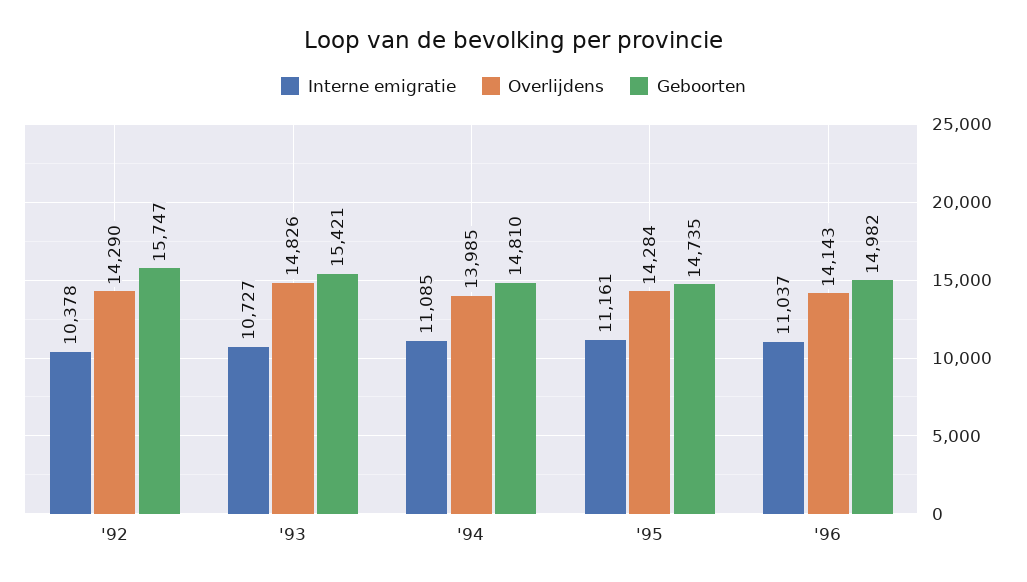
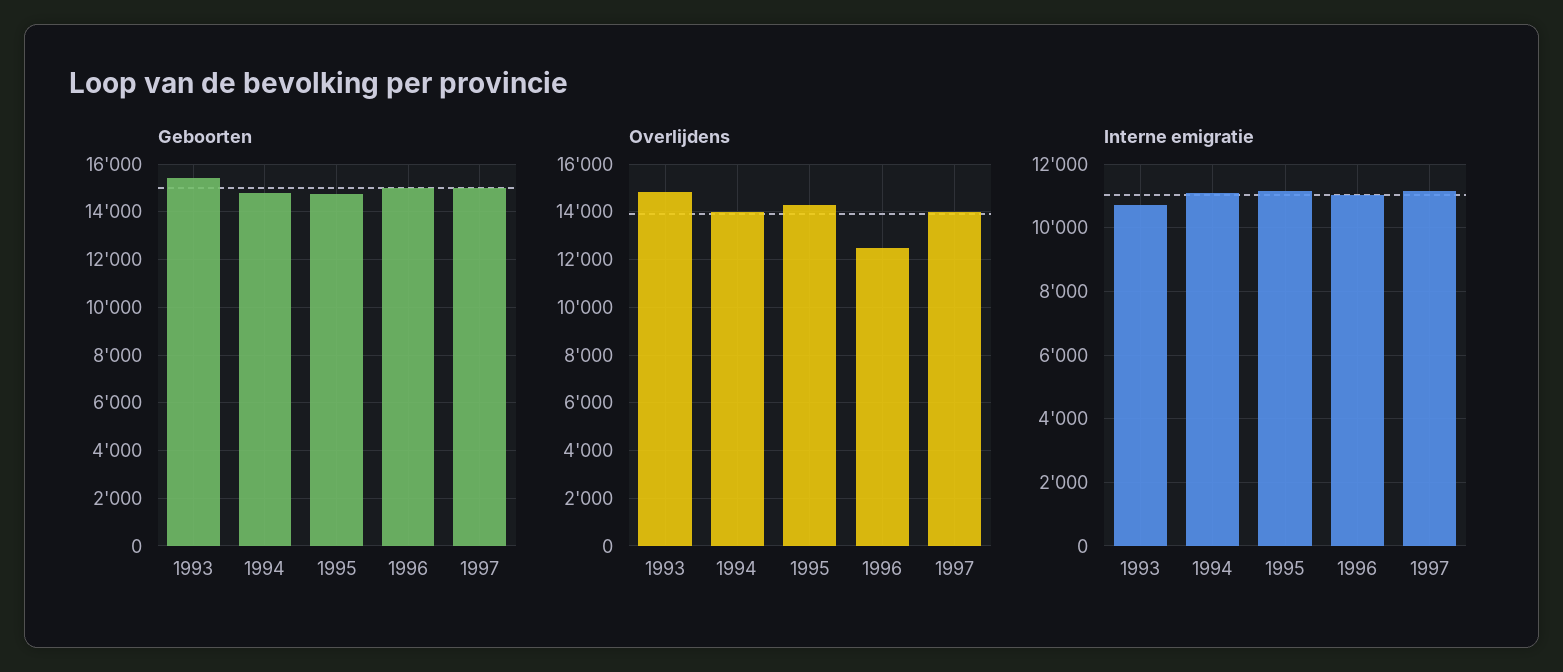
Interne emigratie, '92: 10378 -> none
Overlijdens, '92: 14290 -> none
Geboorten, '92: 15747 -> none
Overlijdens, '96: 14143 -> 12500
Geboorten, 1997: none -> 15000
Overlijdens, 1997: none -> 14000
Interne emigratie, 1997: none -> 11200

